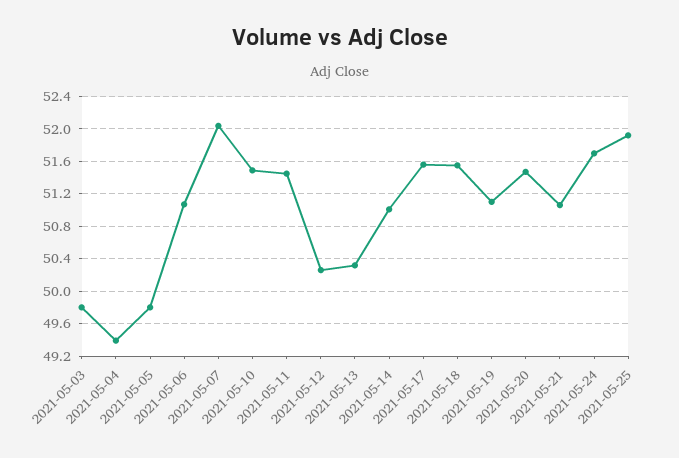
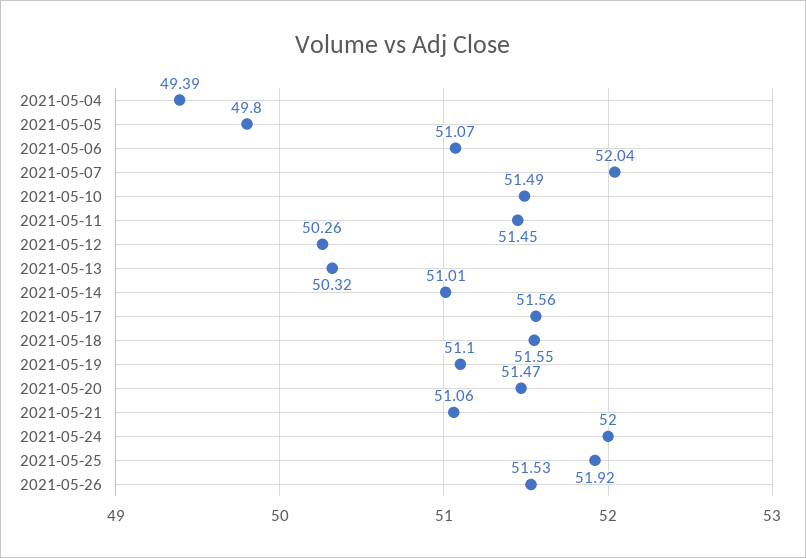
2021-05-03: 49.8 -> none
2021-05-24: 51.7 -> 52
2021-05-26: none -> 51.53

